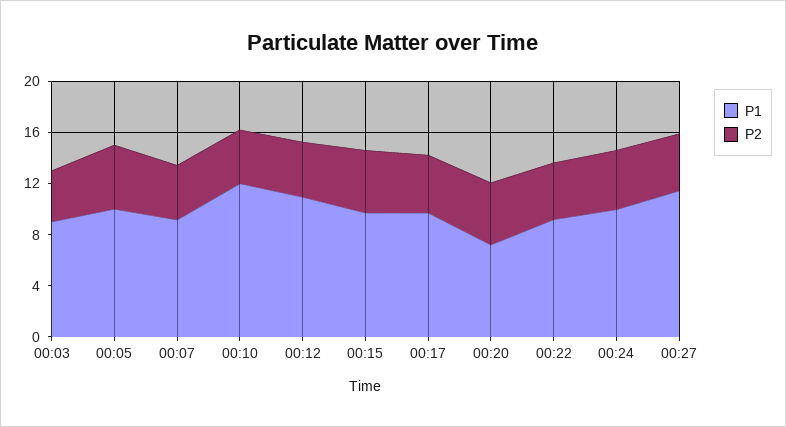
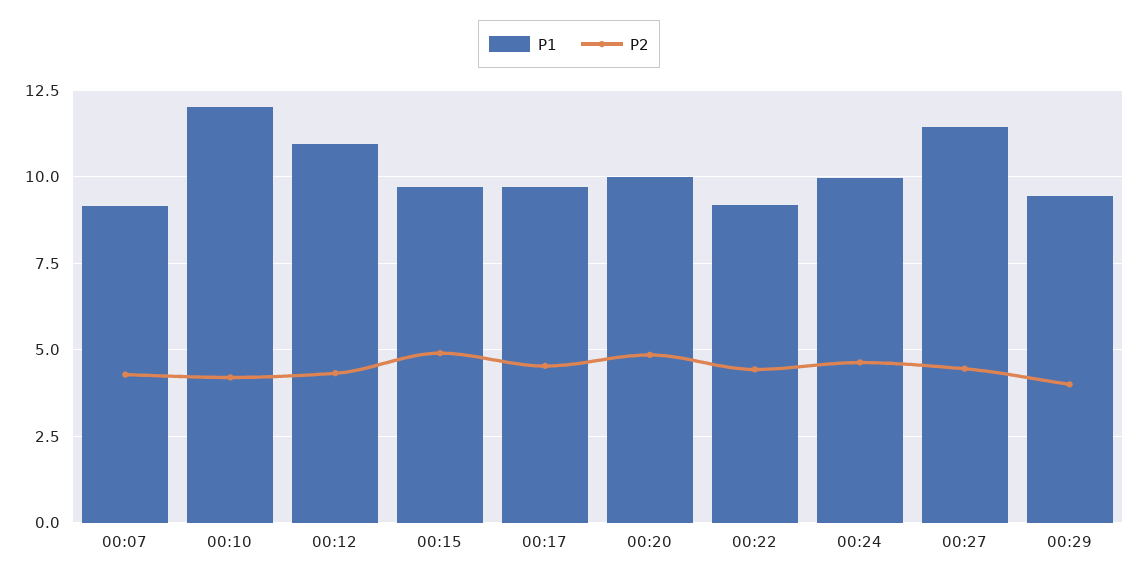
P1, 00:03: 9 -> none
P2, 00:03: 4 -> none
P1, 00:05: 10 -> none
P2, 00:05: 5 -> none
P1, 00:20: 7 -> 10
P1, 00:29: none -> 9.5
P2, 00:29: none -> 4

